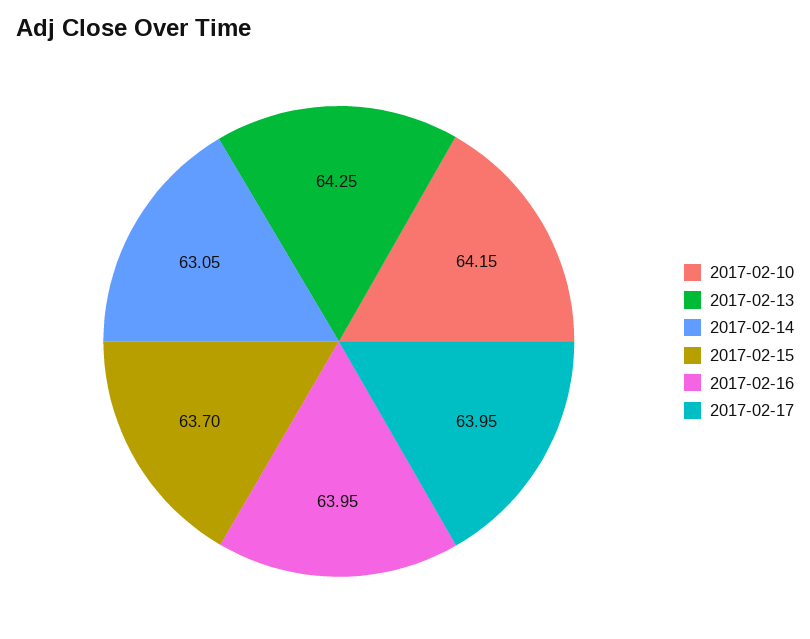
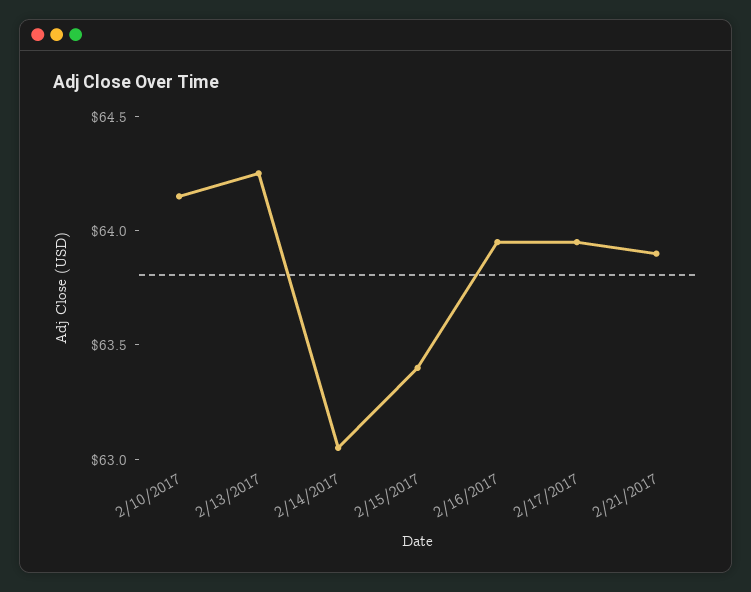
2017-02-15: 63.7 -> 63.4
2/21/2017: none -> 63.9

